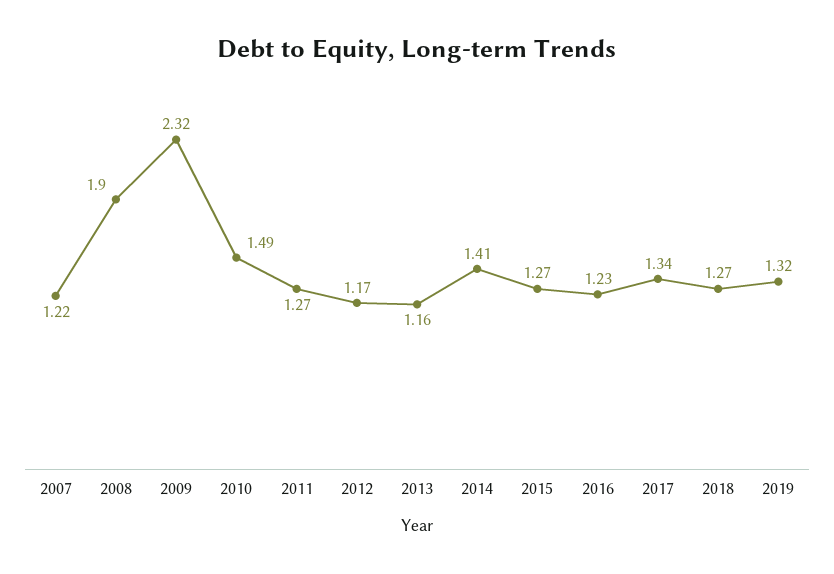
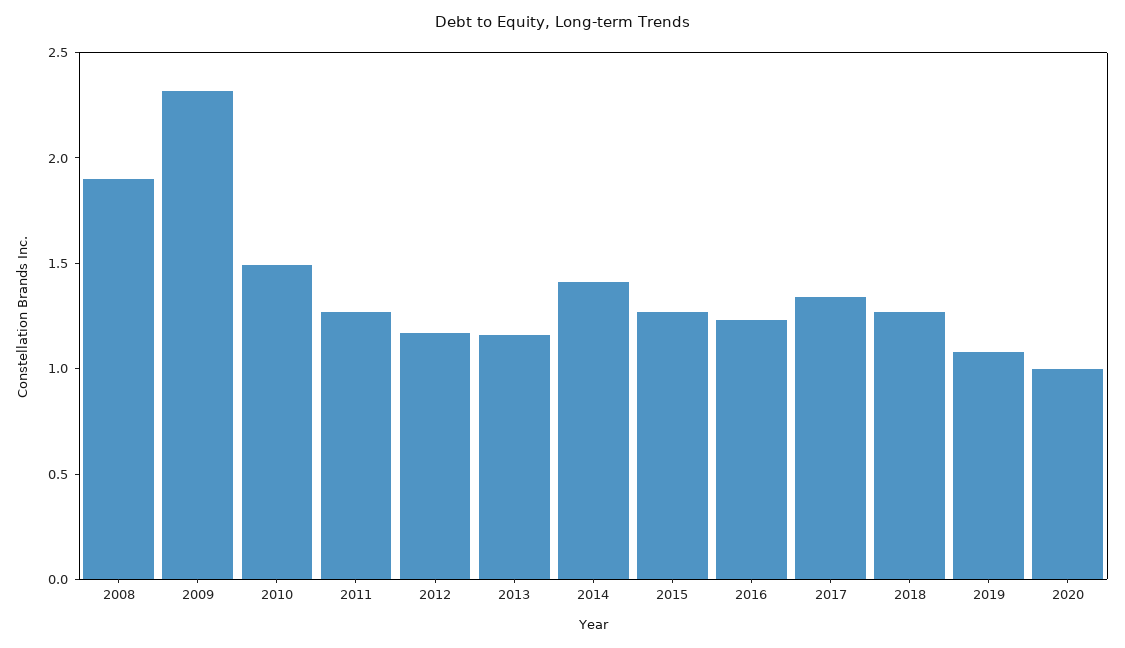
2007: 1.22 -> none
2019: 1.32 -> 1.1
2020: none -> 1

